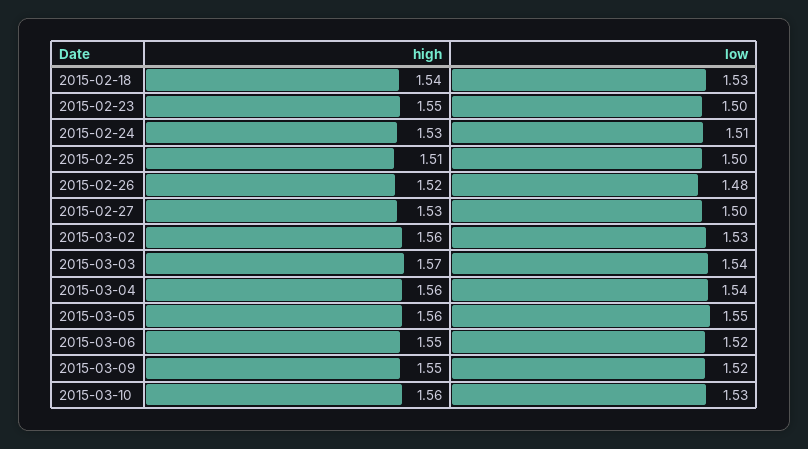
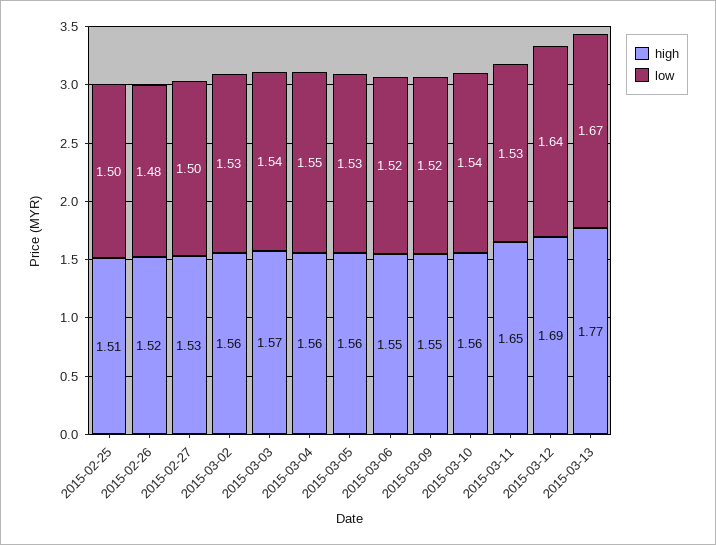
high, 2015-02-18: 1.54 -> none
low, 2015-02-18: 1.53 -> none
high, 2015-02-23: 1.55 -> none
low, 2015-02-23: 1.5 -> none
high, 2015-02-24: 1.53 -> none
low, 2015-02-24: 1.51 -> none
low, 2015-03-04: 1.54 -> 1.55
low, 2015-03-05: 1.55 -> 1.53
low, 2015-03-10: 1.53 -> 1.54
high, 2015-03-11: none -> 1.65
low, 2015-03-11: none -> 1.53
high, 2015-03-12: none -> 1.69
low, 2015-03-12: none -> 1.64
high, 2015-03-13: none -> 1.77
low, 2015-03-13: none -> 1.67

